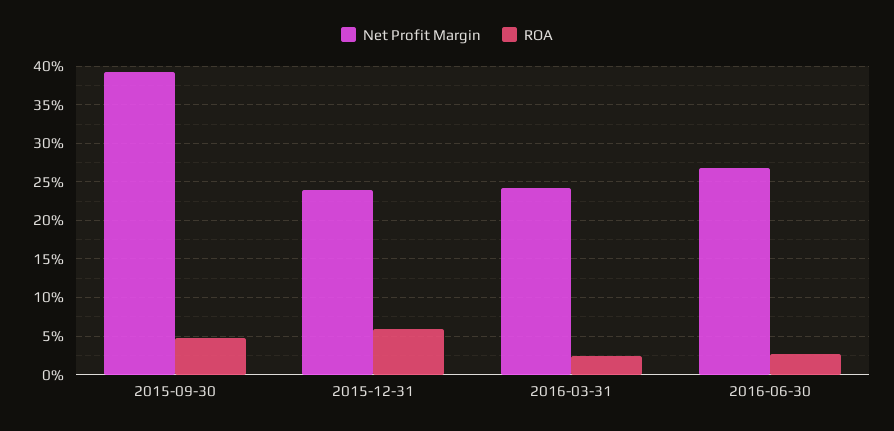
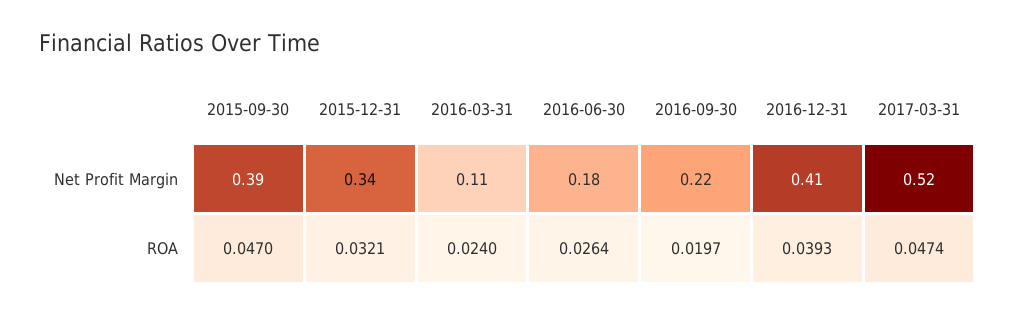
Net Profit Margin, 2015-12-31: 0.24 -> 0.34
ROA, 2015-12-31: 0.06 -> 0.0321
Net Profit Margin, 2016-03-31: 0.24 -> 0.11
Net Profit Margin, 2016-06-30: 0.27 -> 0.18
Net Profit Margin, 2016-09-30: none -> 0.22
Net Profit Margin, 2016-12-31: none -> 0.41
Net Profit Margin, 2017-03-31: none -> 0.52
ROA, 2016-09-30: none -> 0.0197
ROA, 2016-12-31: none -> 0.0393
ROA, 2017-03-31: none -> 0.0474

